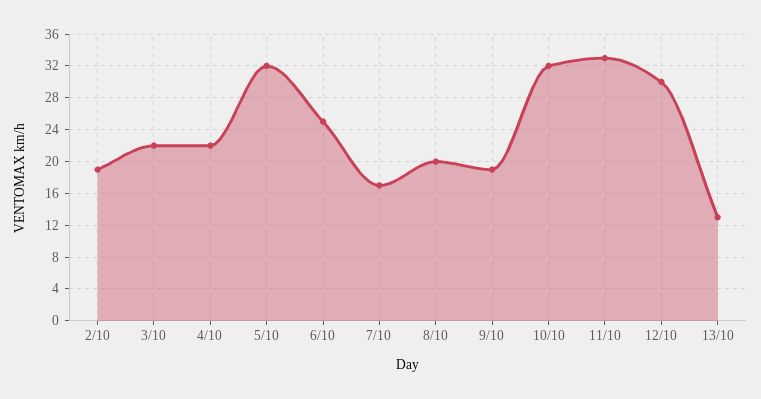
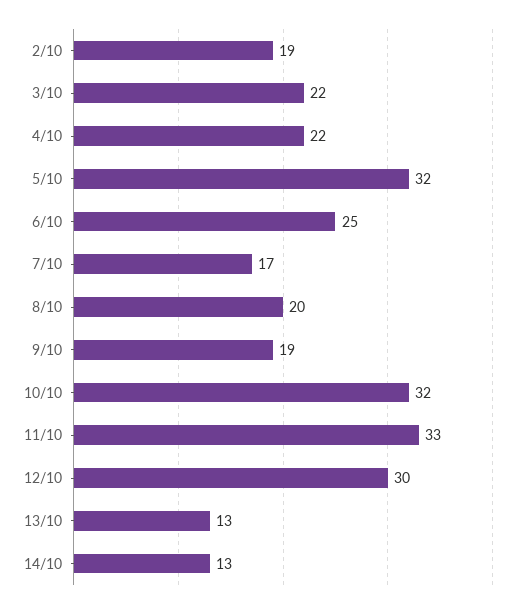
14/10: none -> 13

